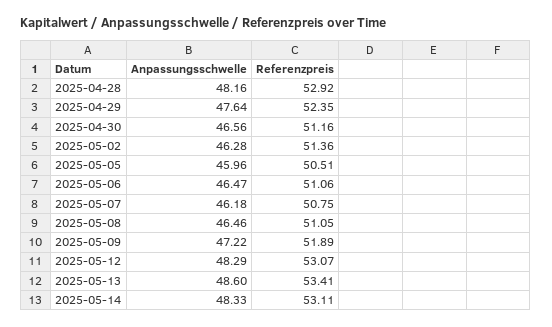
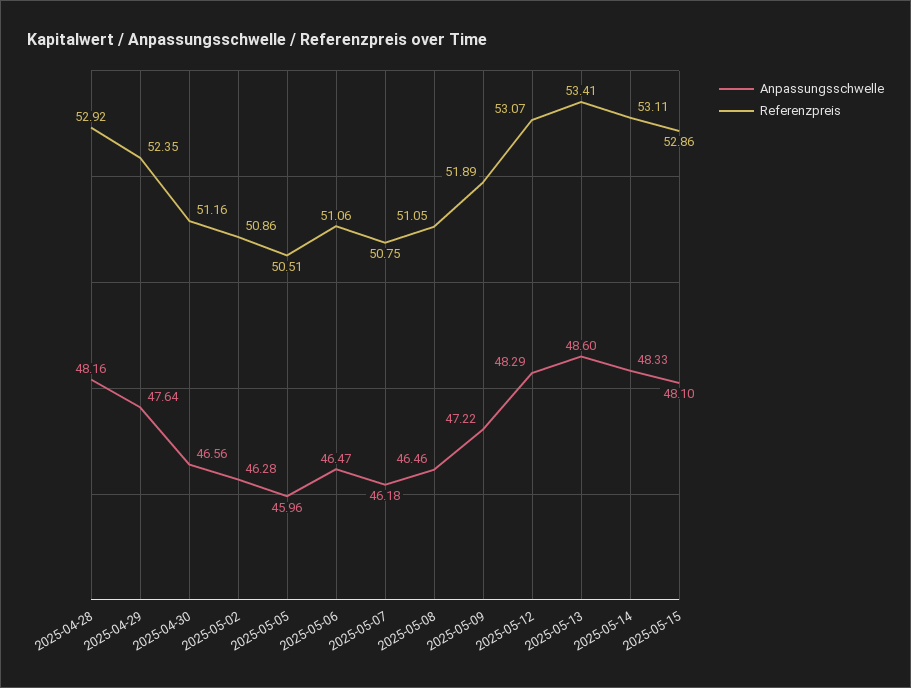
Referenzpreis, 2025-05-02: 51.36 -> 50.86
Anpassungsschwelle, 2025-05-15: none -> 48.1
Referenzpreis, 2025-05-15: none -> 52.86

